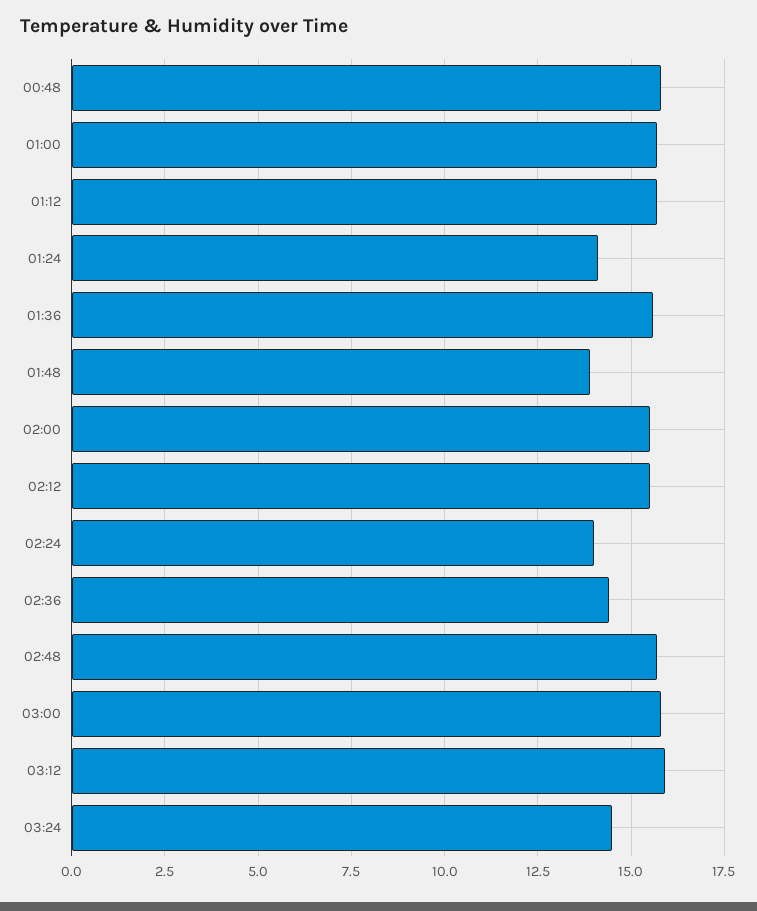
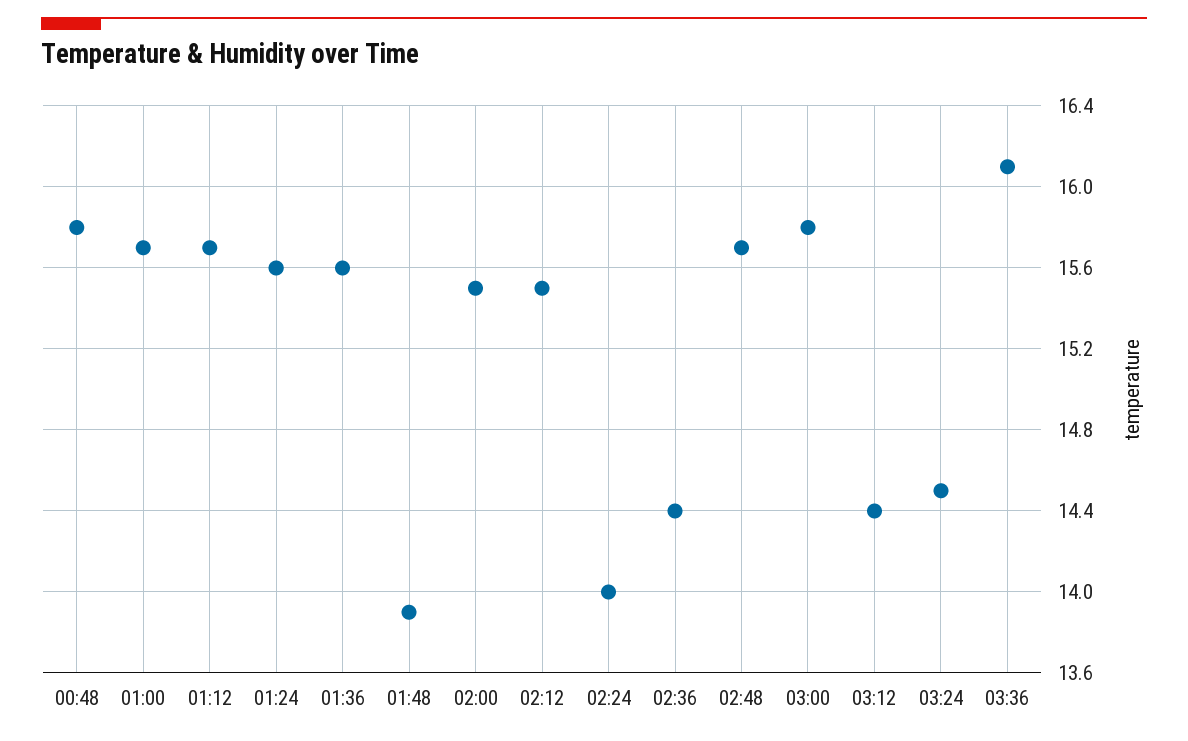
01:24: 14 -> 15.6
03:12: 16 -> 14.4
03:36: none -> 16.1

